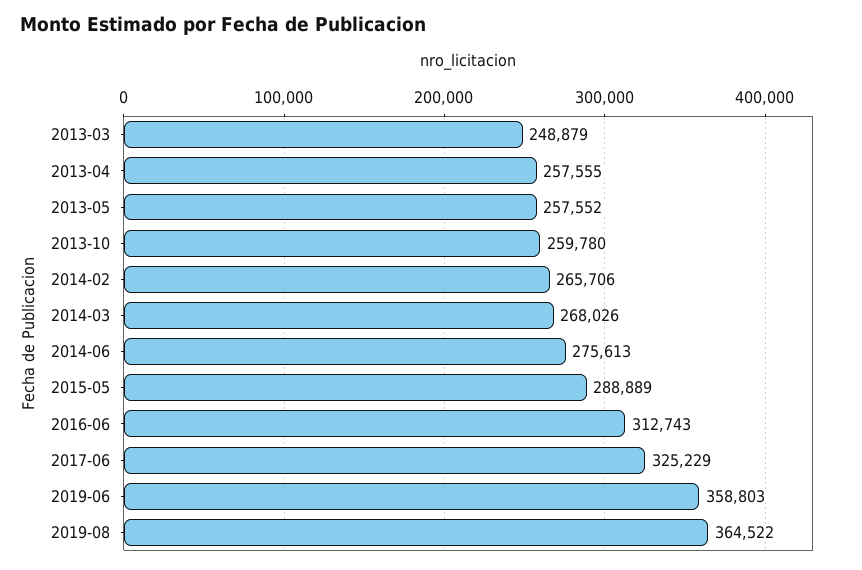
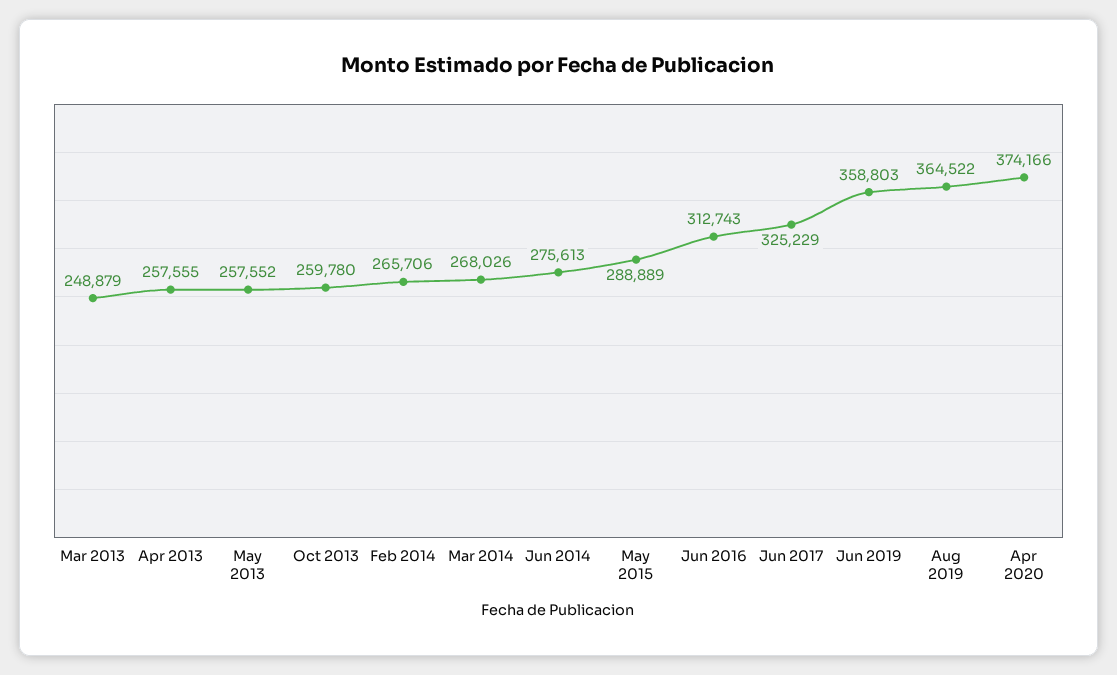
Apr 2020: none -> 374166

